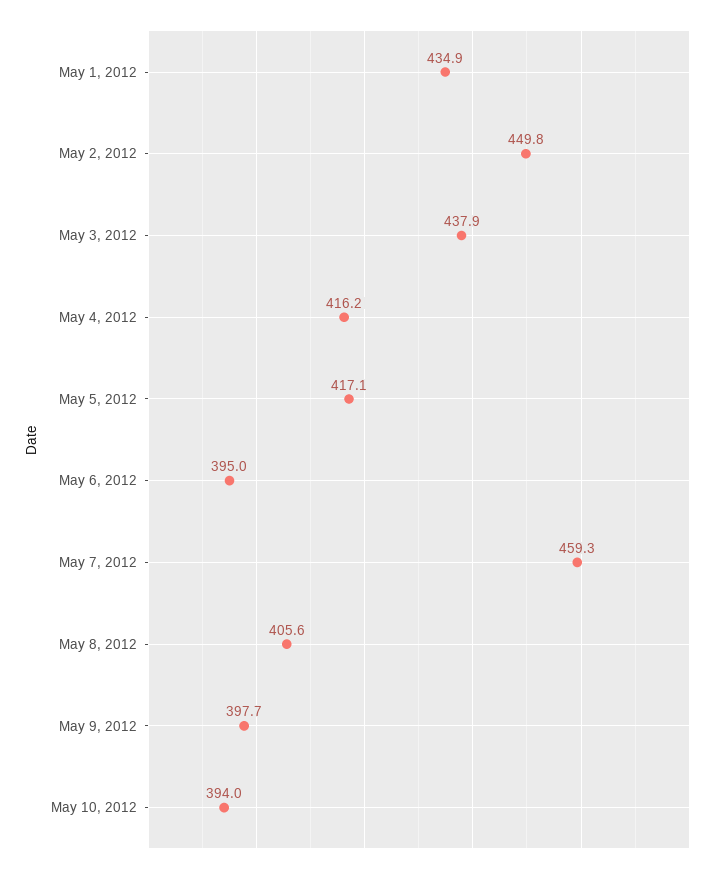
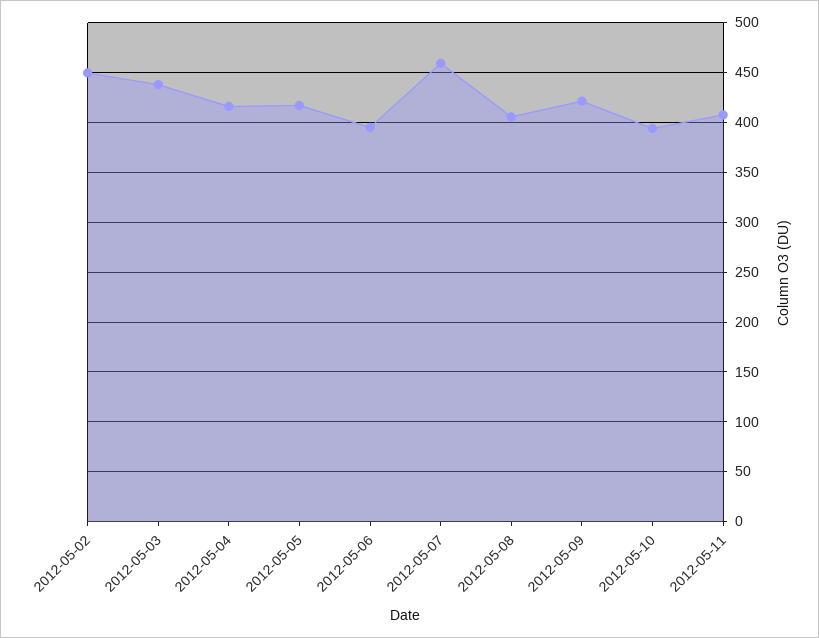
May 1, 2012: 434.9 -> none
May 9, 2012: 397.7 -> 420
2012-05-11: none -> 410

